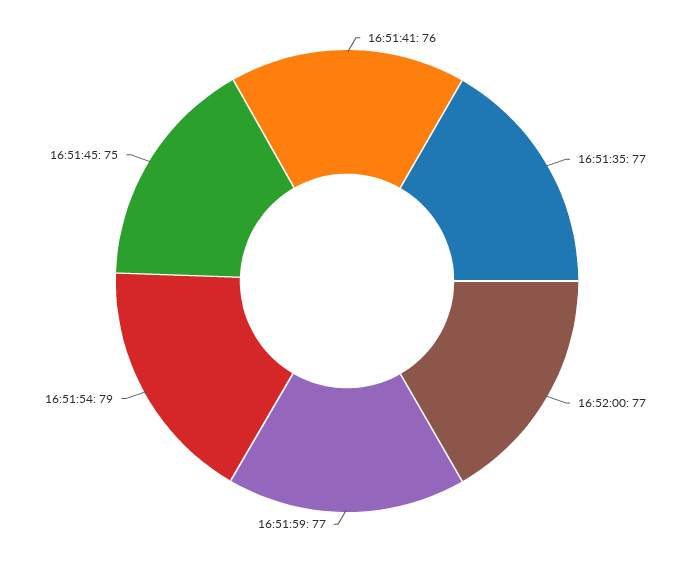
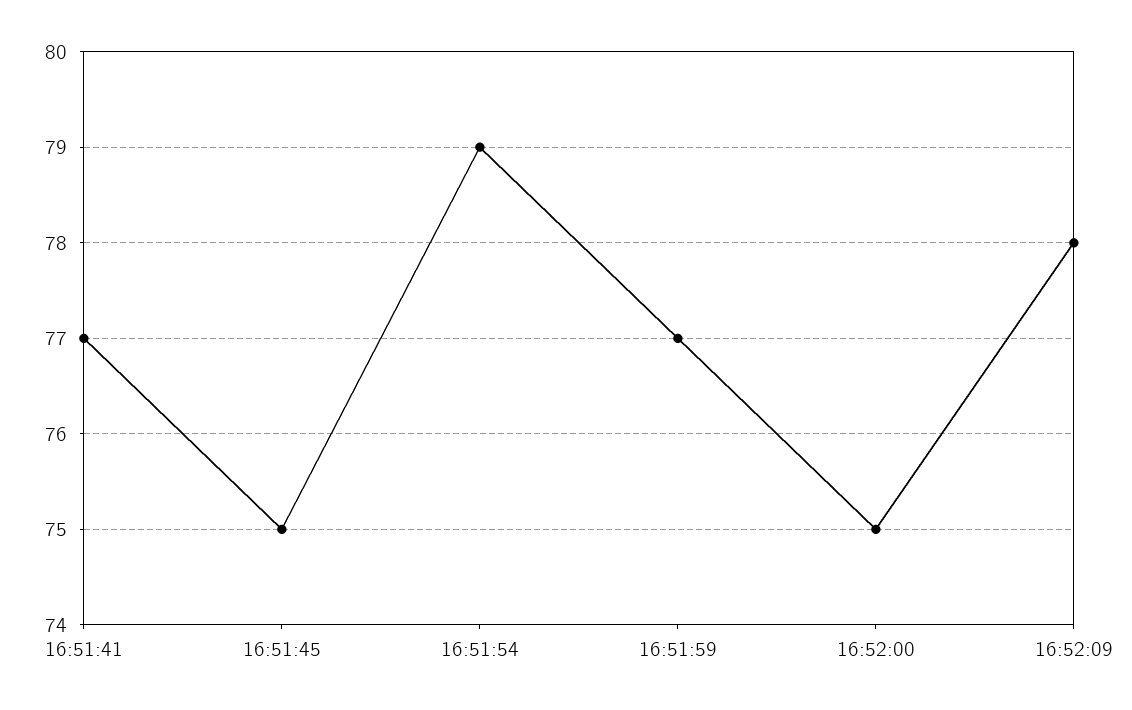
16:51:41: 76 -> 77
16:51:35: 77 -> none
16:52:00: 77 -> 75
16:52:09: none -> 78

